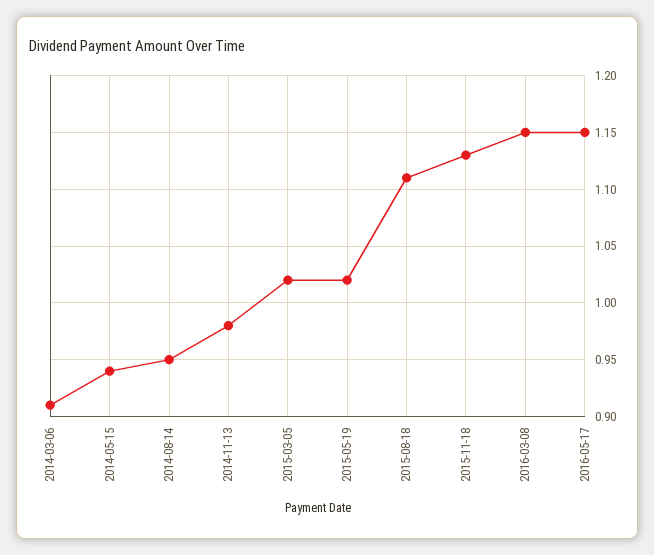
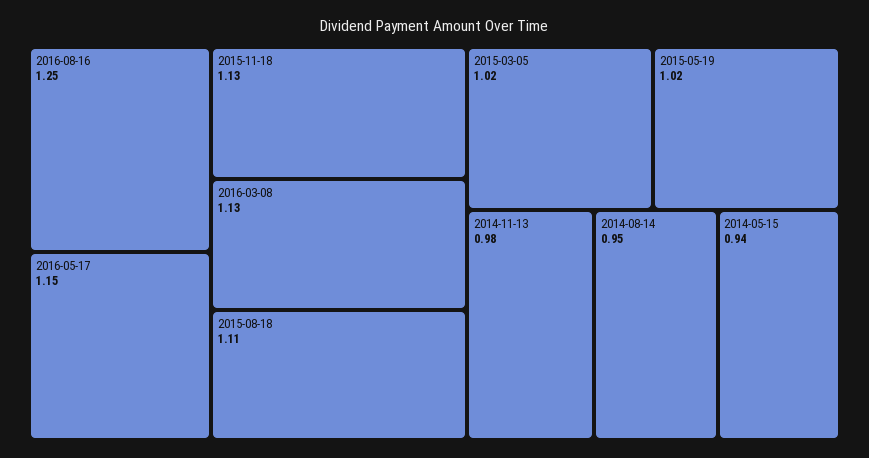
2014-03-06: 0.91 -> none
2016-03-08: 1.15 -> 1.13
2016-08-16: none -> 1.25

